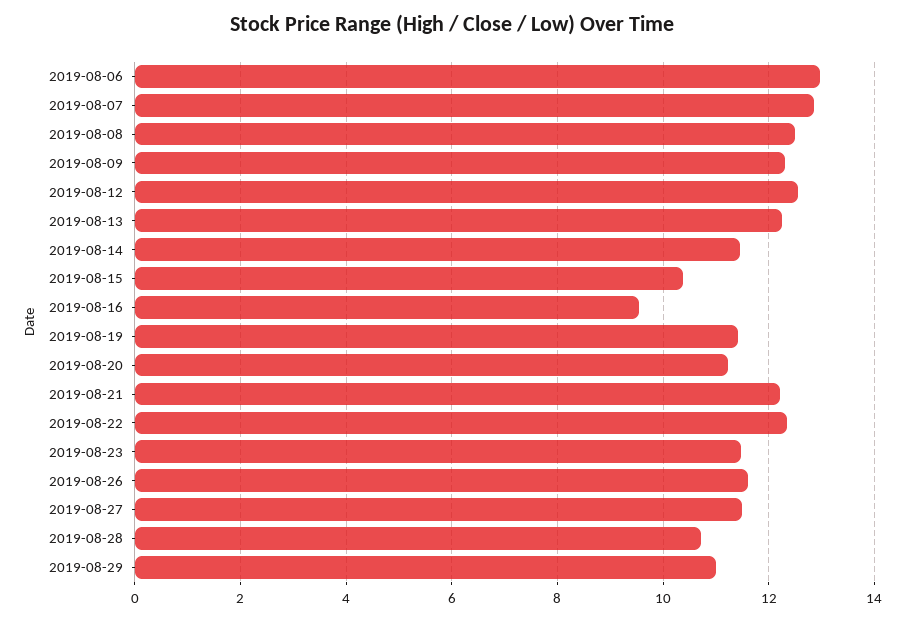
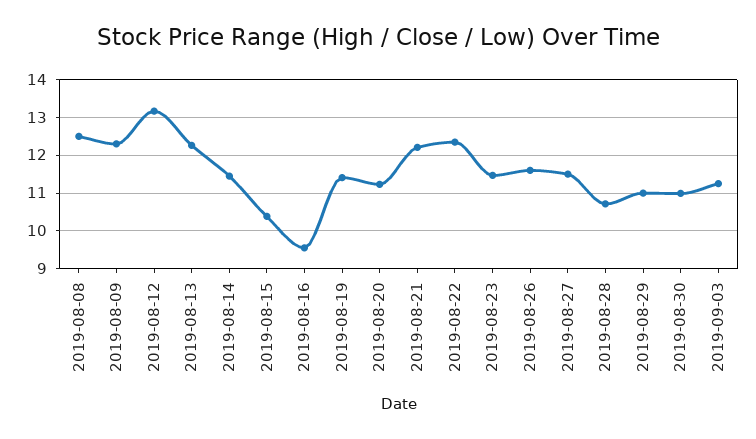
2019-08-06: 13 -> none
2019-08-07: 12.8 -> none
2019-08-12: 12.6 -> 13.2
2019-08-30: none -> 11
2019-09-03: none -> 11.2

